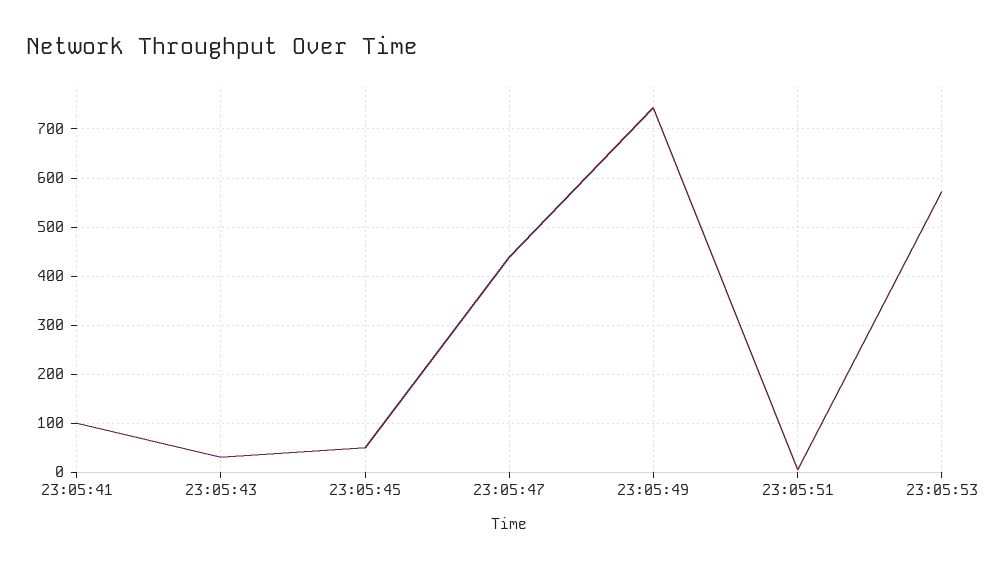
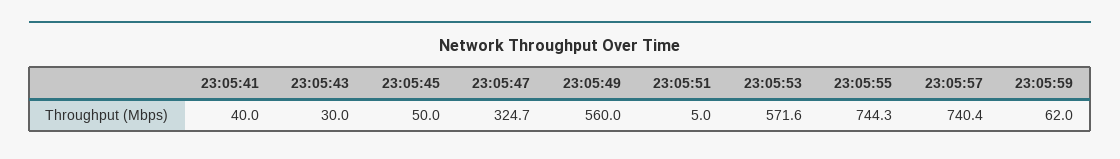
23:05:41: 100 -> 40
23:05:47: 440 -> 324.7
23:05:49: 740 -> 560
23:05:55: none -> 744.3
23:05:57: none -> 740.4
23:05:59: none -> 62

